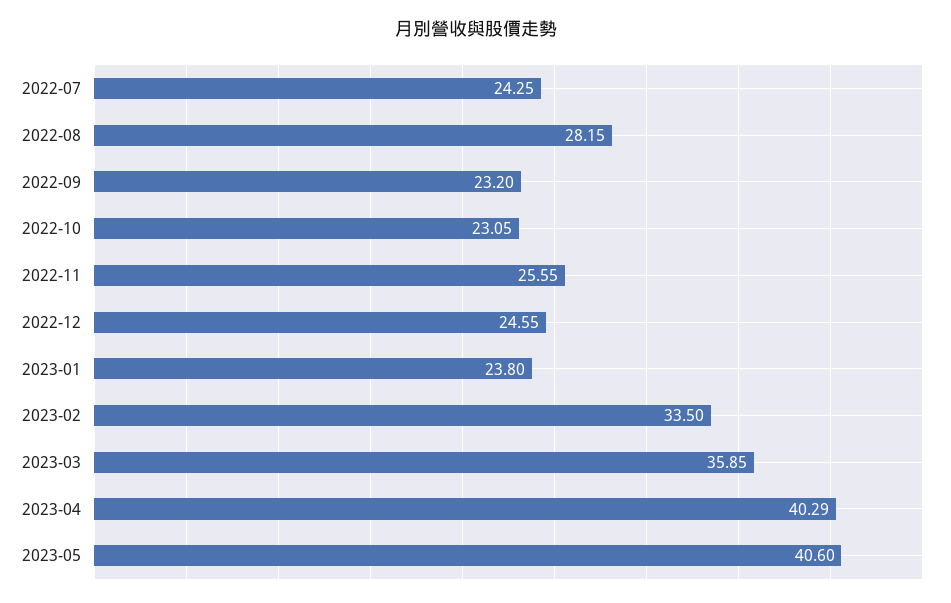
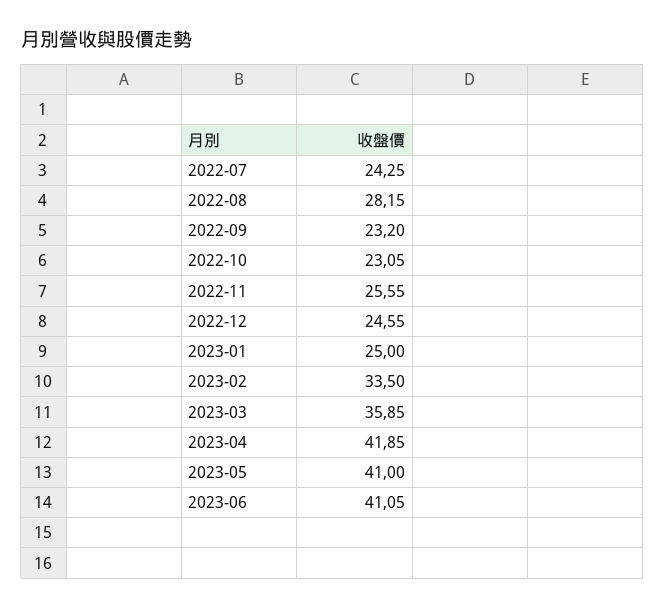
2023-01: 23.8 -> 25
2023-04: 40.29 -> 41.85
2023-05: 40.6 -> 41
2023-06: none -> 41.05

